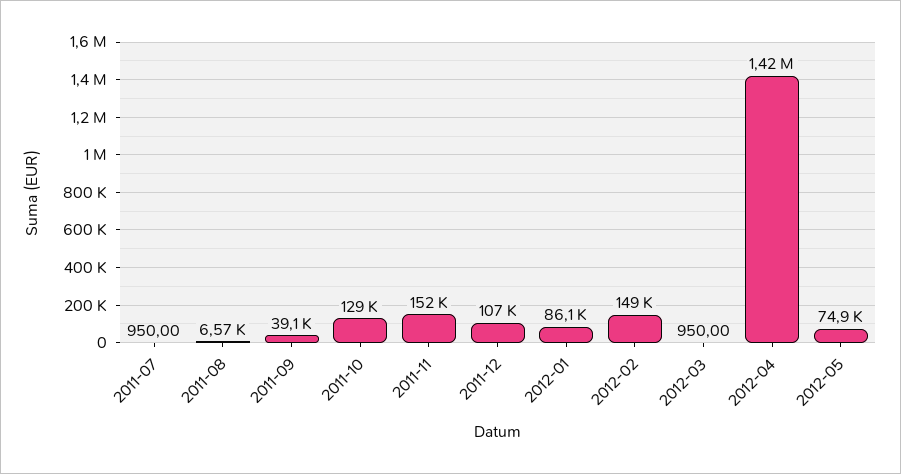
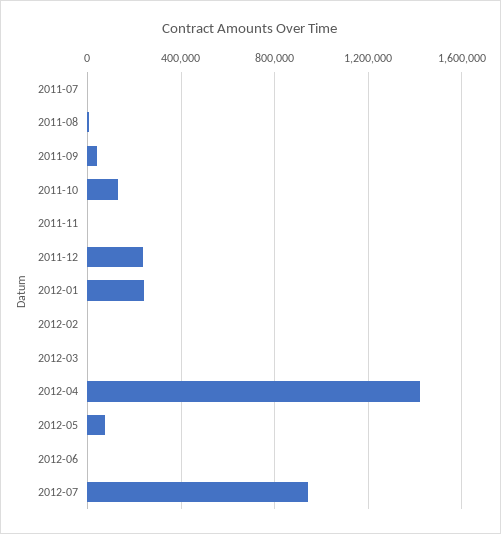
2011-11: 152000 -> 0
2011-12: 107000 -> 250000
2012-01: 86100 -> 250000
2012-02: 149000 -> 0
2012-06: none -> 0
2012-07: none -> 950000

